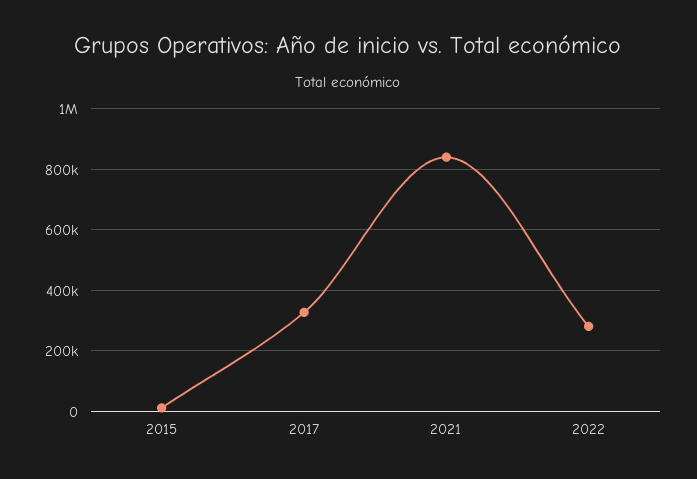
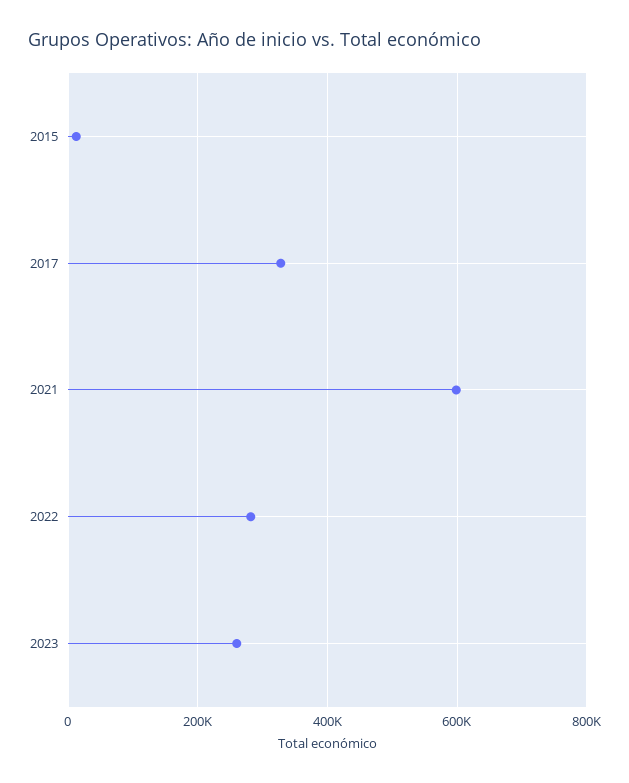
2021: 840000 -> 600000
2023: none -> 260000

